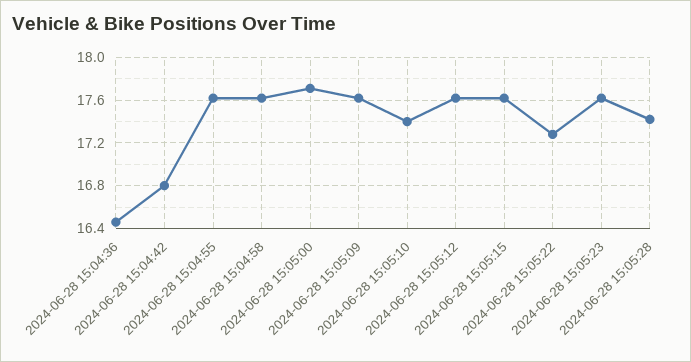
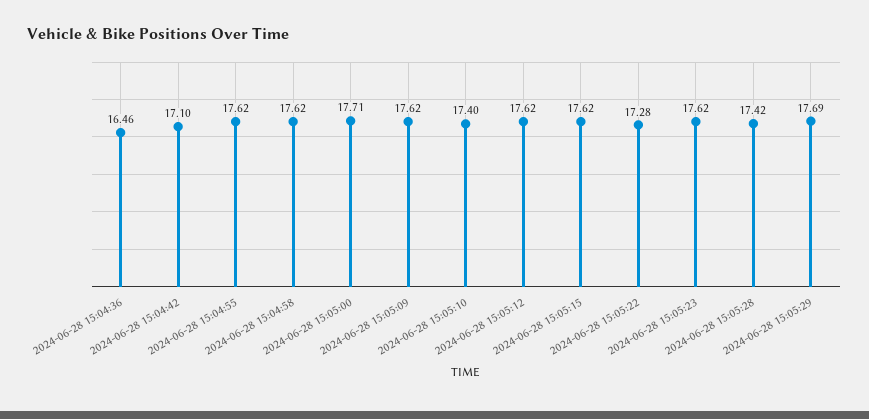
2024-06-28 15:04:42: 16.8 -> 17.1
2024-06-28 15:05:29: none -> 17.69

